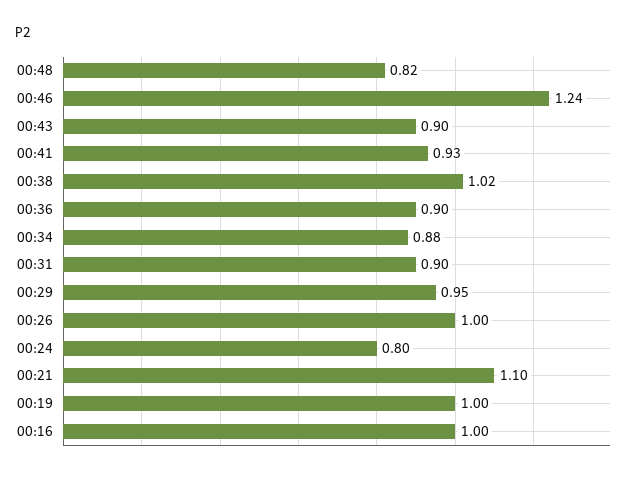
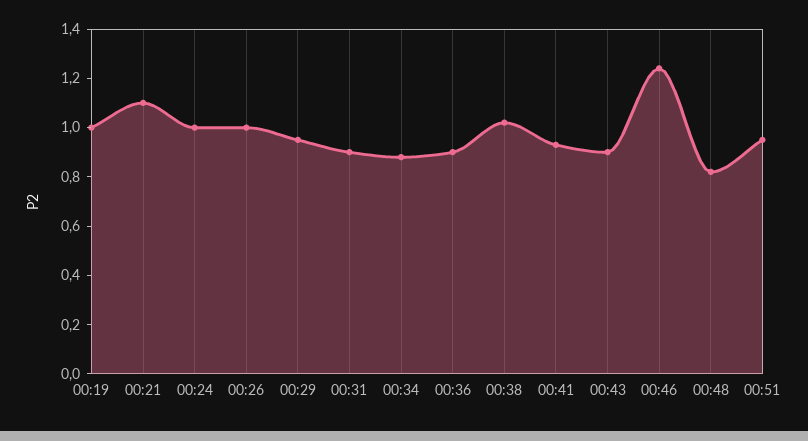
00:24: 0.8 -> 1
00:16: 1 -> none
00:51: none -> 0.95

